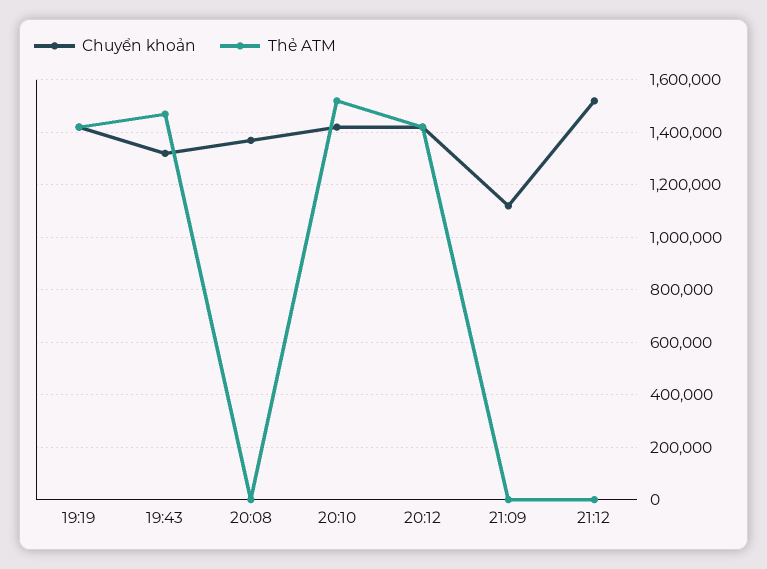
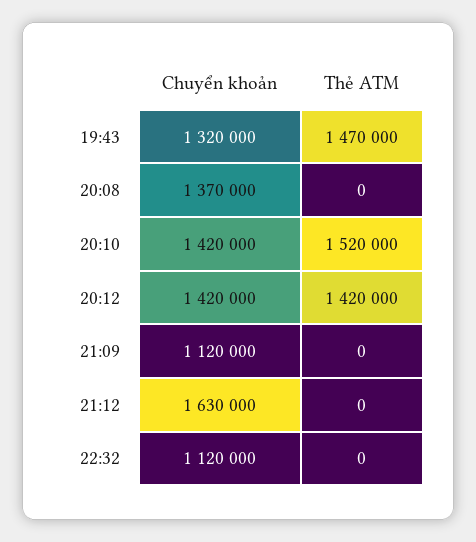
Chuyển khoản, 19:19: 1425000 -> none
Thẻ ATM, 19:19: 1425000 -> none
Chuyển khoản, 21:12: 1525000 -> 1630000
Chuyển khoản, 22:32: none -> 1120000
Thẻ ATM, 22:32: none -> 0

